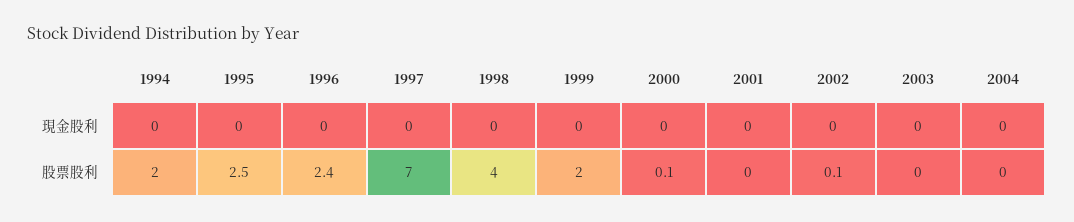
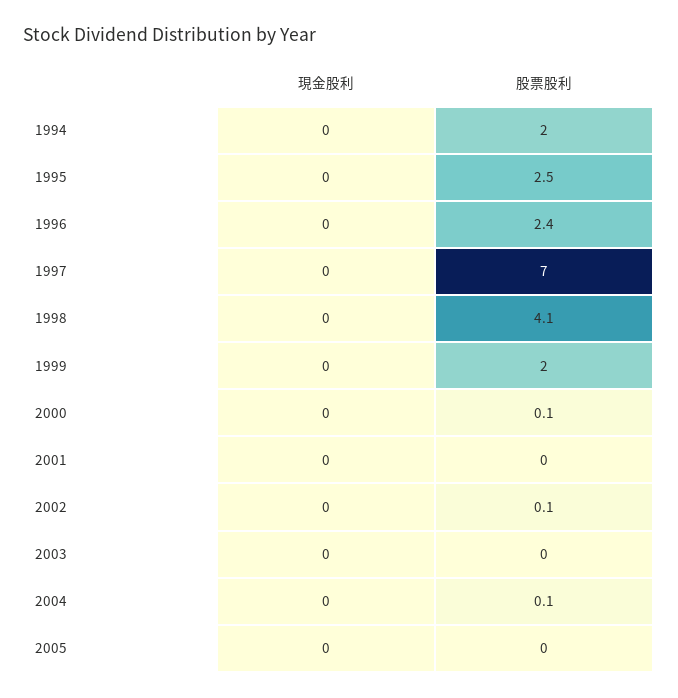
1998, 股票股利: 4 -> 4.1
2004, 股票股利: 0 -> 0.1
2005, 現金股利: none -> 0
2005, 股票股利: none -> 0

